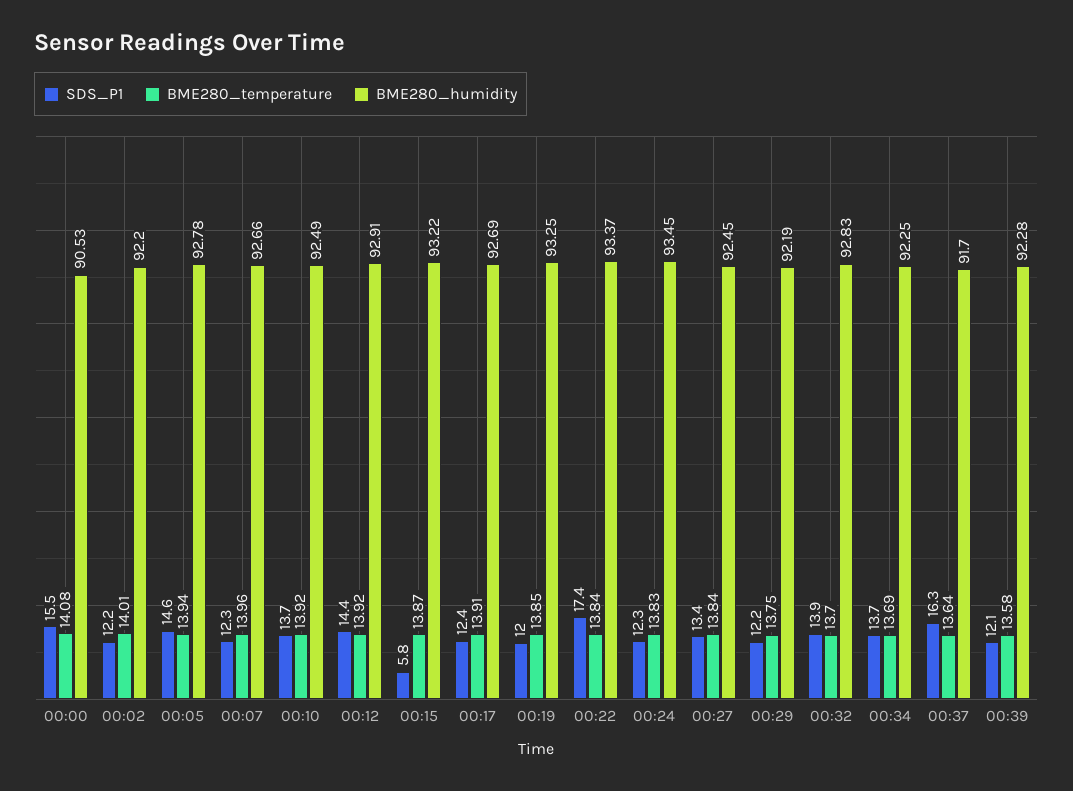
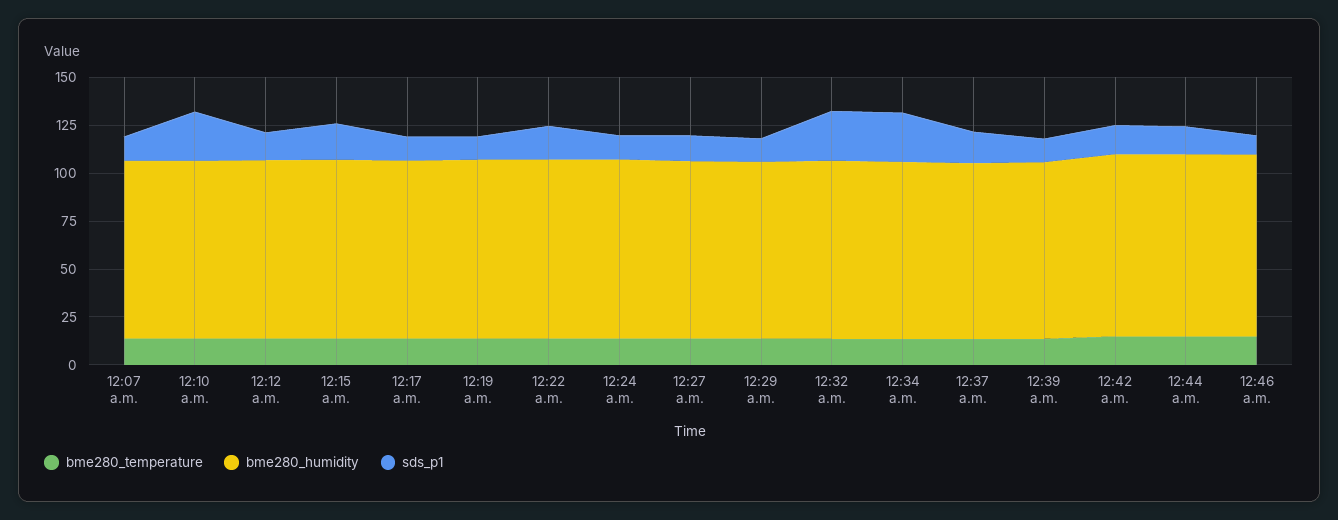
SDS_P1, 00:00: 15.5 -> none
BME280_temperature, 00:00: 14.08 -> none
BME280_humidity, 00:00: 90.53 -> none
SDS_P1, 00:02: 12.2 -> none
BME280_temperature, 00:02: 14.01 -> none
BME280_humidity, 00:02: 92.2 -> none
SDS_P1, 00:05: 14.6 -> none
BME280_temperature, 00:05: 13.94 -> none
BME280_humidity, 00:05: 92.78 -> none
SDS_P1, 00:10: 13.7 -> 25
SDS_P1, 00:15: 5.8 -> 20
SDS_P1, 00:32: 13.9 -> 25
SDS_P1, 00:34: 13.7 -> 25
BME280_temperature, 12:42 a.m.: none -> 15
BME280_humidity, 12:42 a.m.: none -> 95
SDS_P1, 12:42 a.m.: none -> 15
BME280_temperature, 12:44 a.m.: none -> 15
BME280_humidity, 12:44 a.m.: none -> 95
SDS_P1, 12:44 a.m.: none -> 15
BME280_temperature, 12:46 a.m.: none -> 15
BME280_humidity, 12:46 a.m.: none -> 95
SDS_P1, 12:46 a.m.: none -> 10

